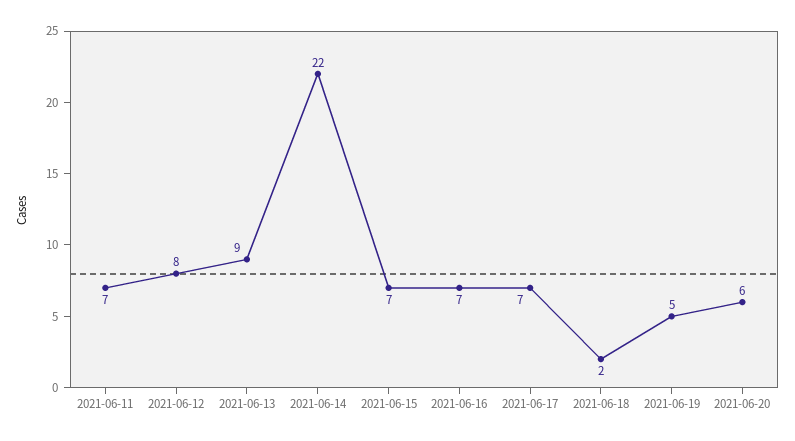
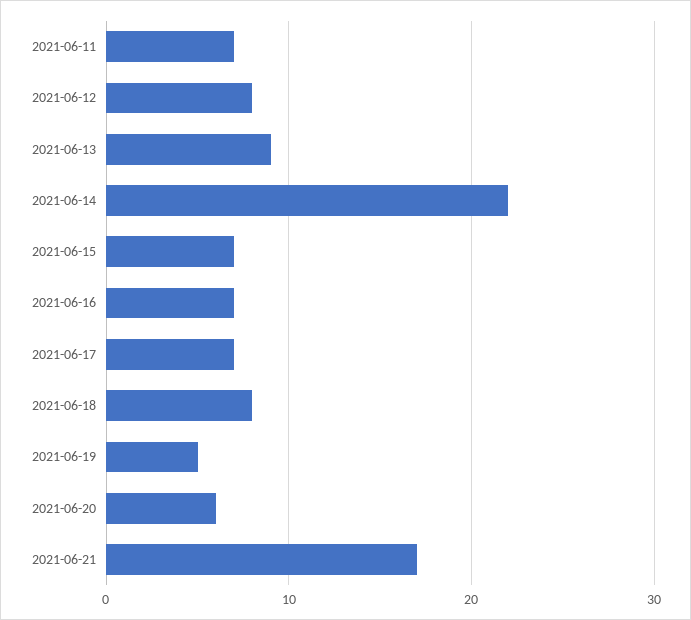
2021-06-18: 2 -> 8
2021-06-21: none -> 17

